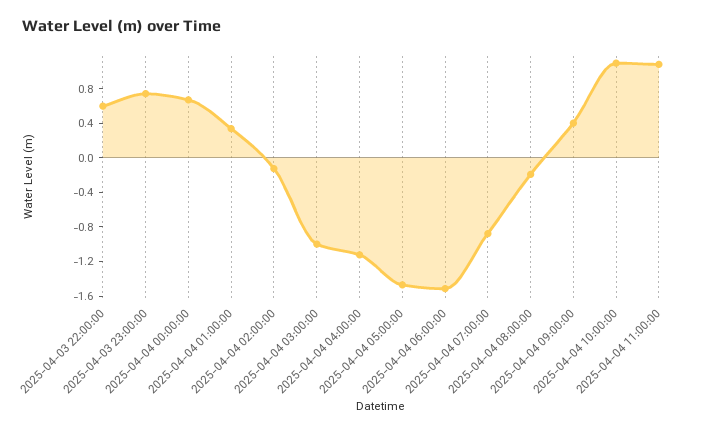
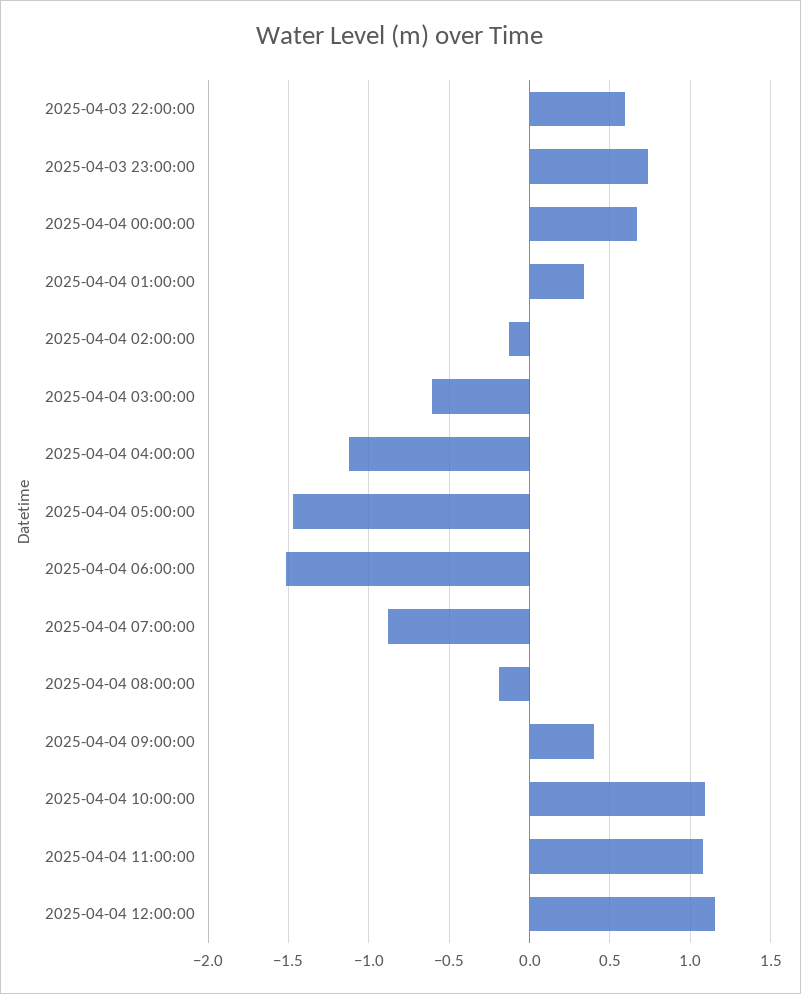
2025-04-04 03:00:00: -1 -> -0.6
2025-04-04 12:00:00: none -> 1.15

